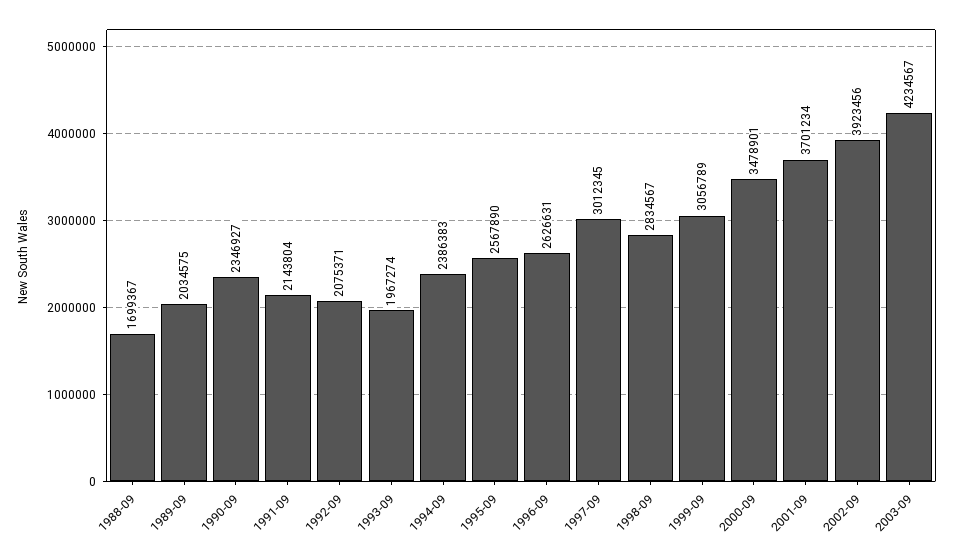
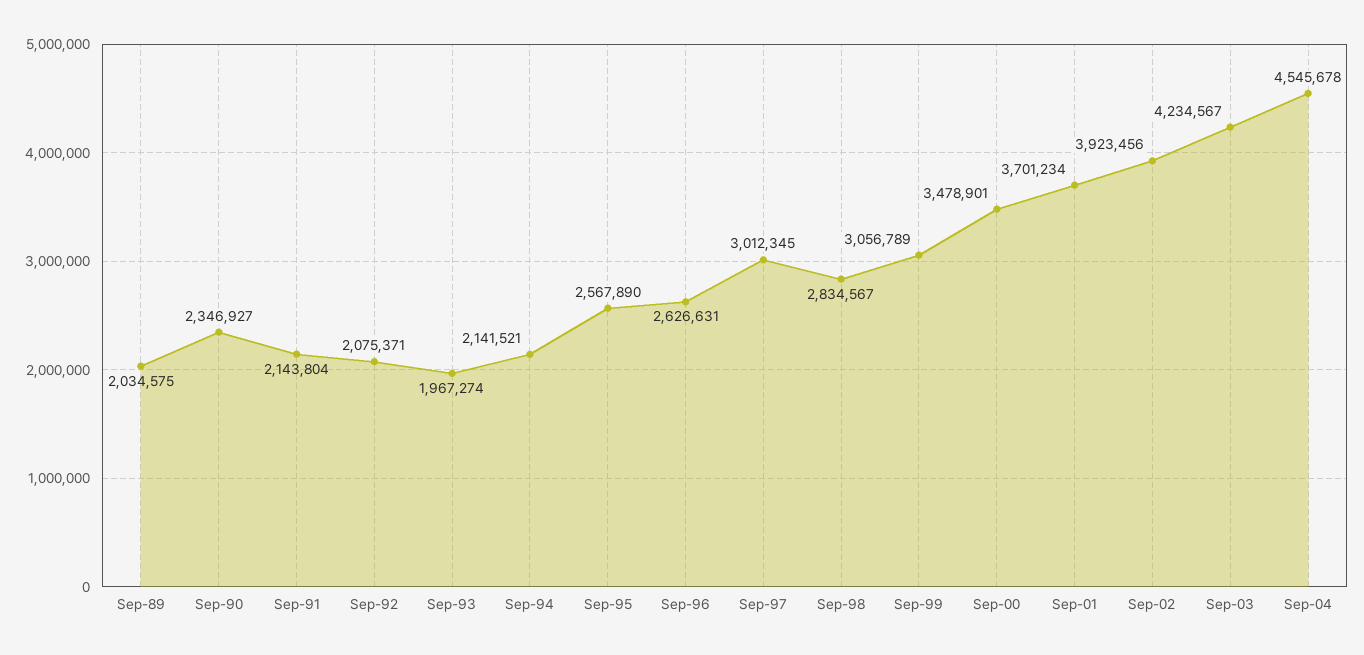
1988-09: 1699367 -> none
1994-09: 2386383 -> 2141521
Sep-04: none -> 4545678

